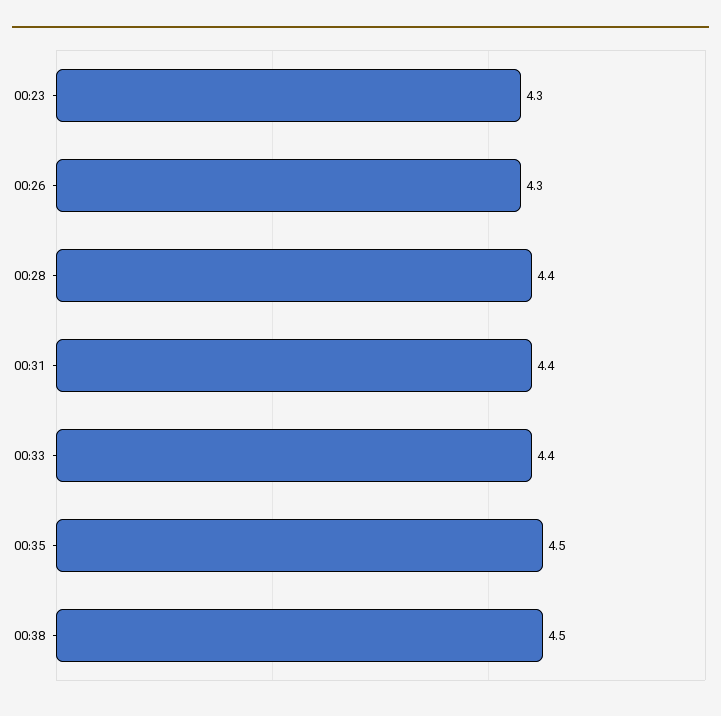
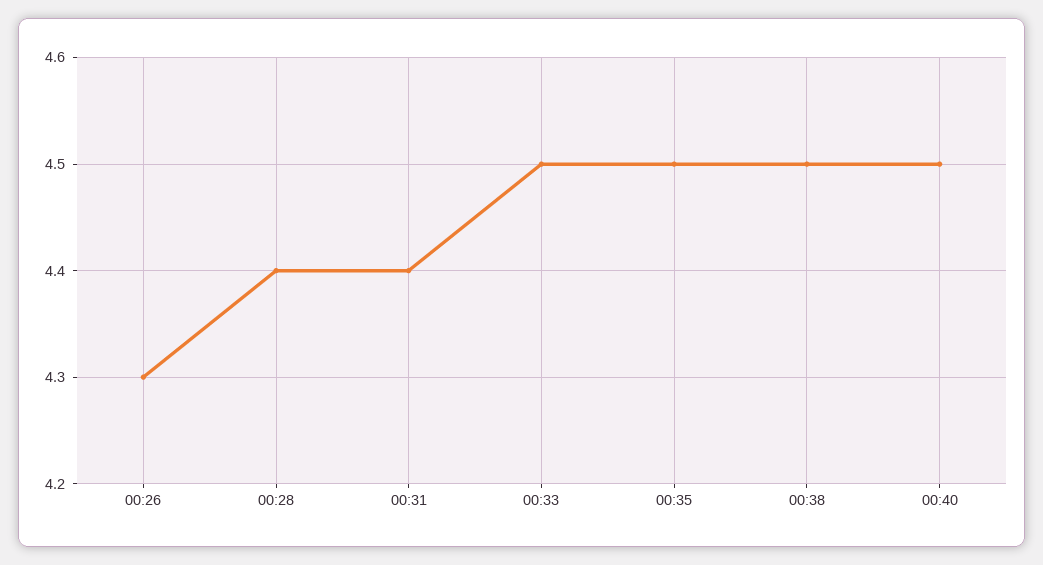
00:23: 4.3 -> none
00:33: 4.4 -> 4.5
00:40: none -> 4.5

